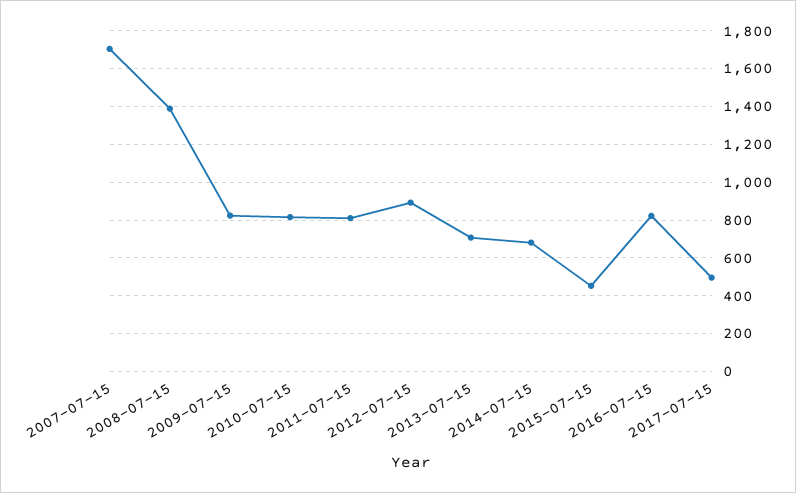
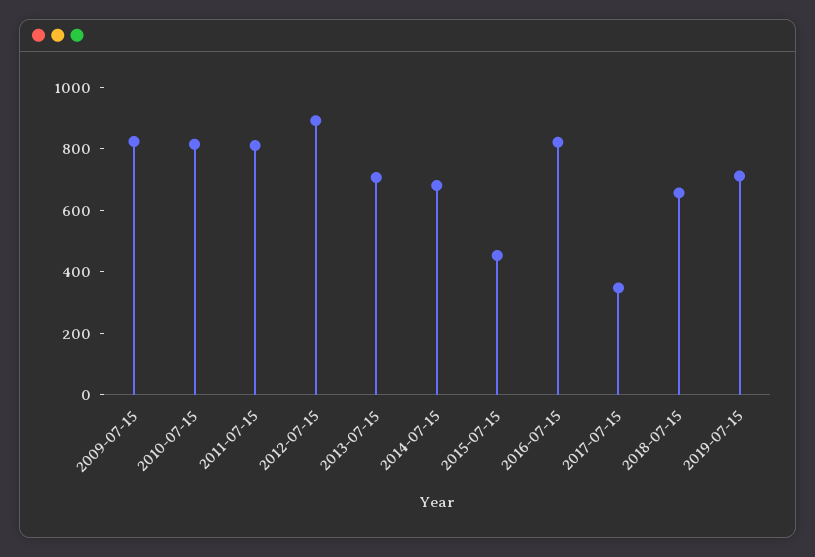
2007-07-15: 1700 -> none
2008-07-15: 1400 -> none
2017-07-15: 500 -> 350
2018-07-15: none -> 650
2019-07-15: none -> 700

